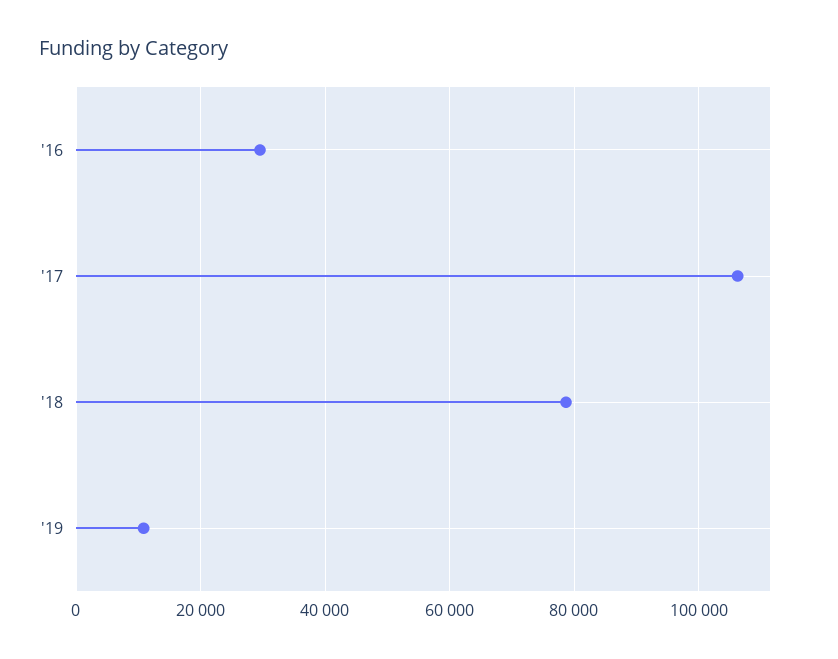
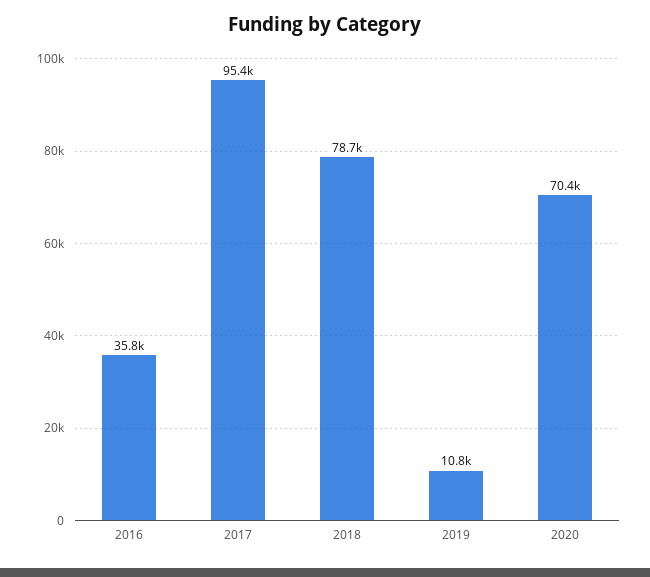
'16: 30000 -> 35800
'17: 106000 -> 95400
2020: none -> 70400

